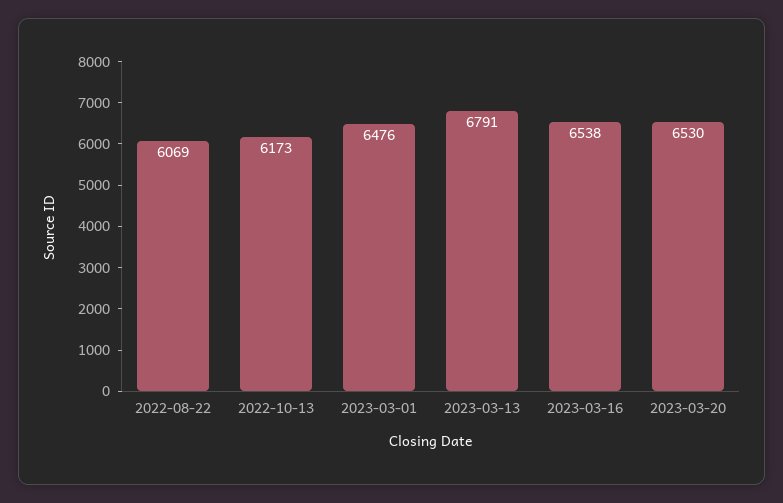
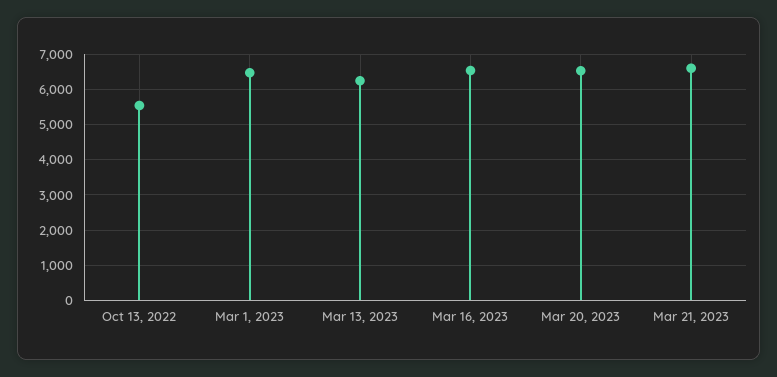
2022-08-22: 6069 -> none
2022-10-13: 6173 -> 5600
2023-03-13: 6791 -> 6200
Mar 21, 2023: none -> 6600

